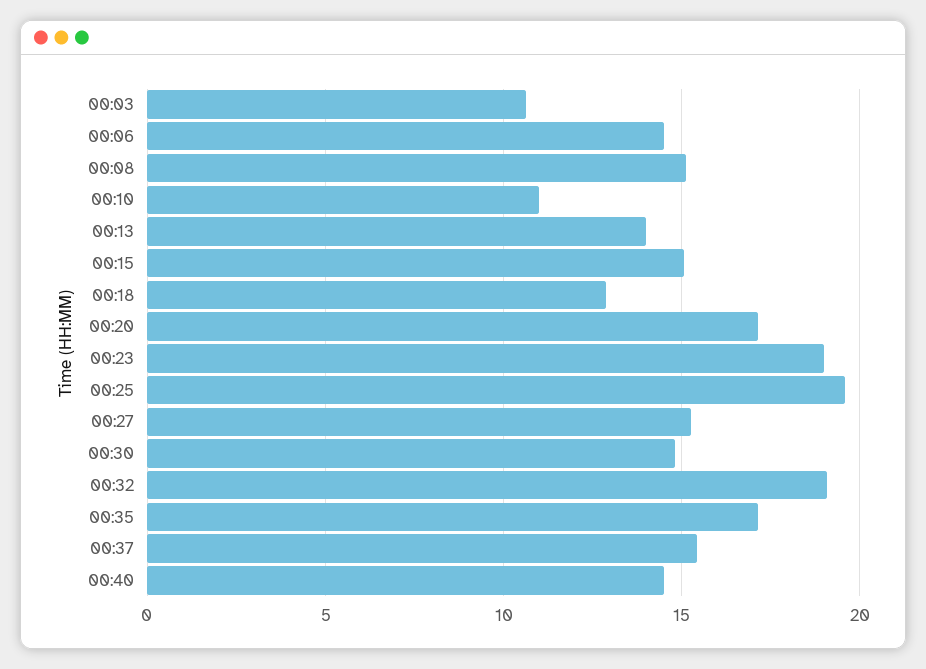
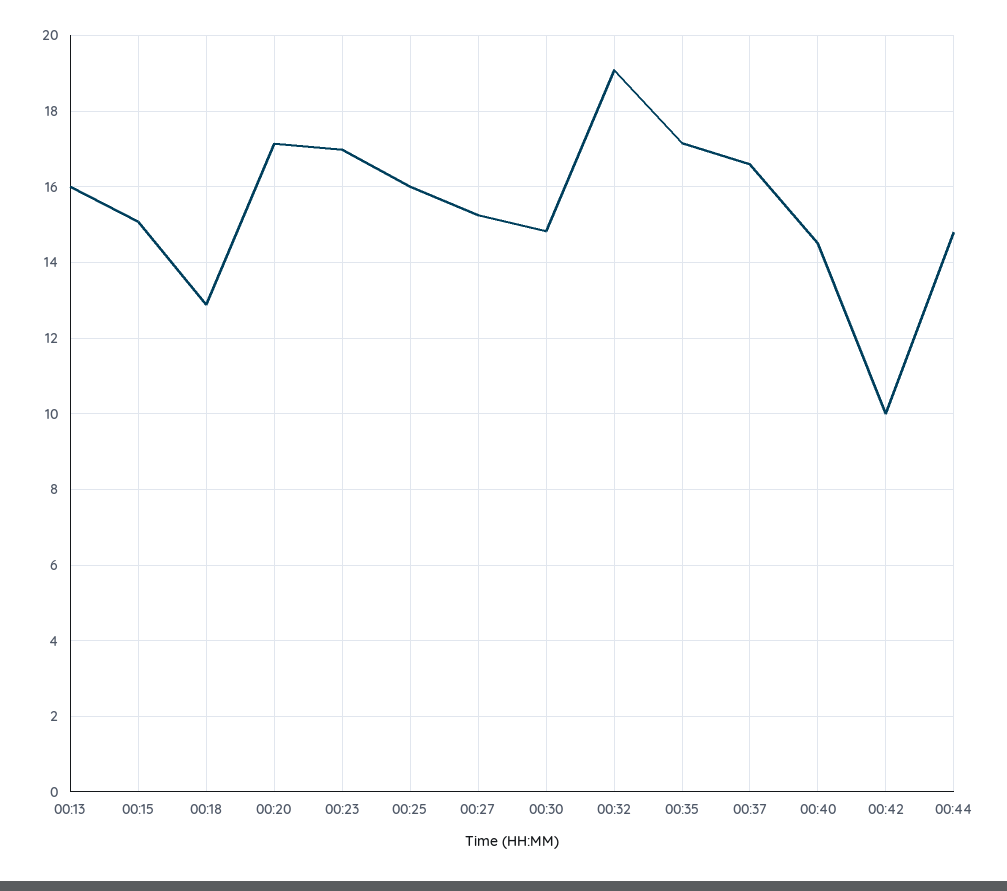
00:03: 10.5 -> none
00:06: 14.5 -> none
00:08: 15 -> none
00:10: 11 -> none
00:13: 14 -> 16
00:23: 19 -> 17
00:25: 19.5 -> 16
00:37: 15.5 -> 16.6
00:42: none -> 10
00:44: none -> 14.8

